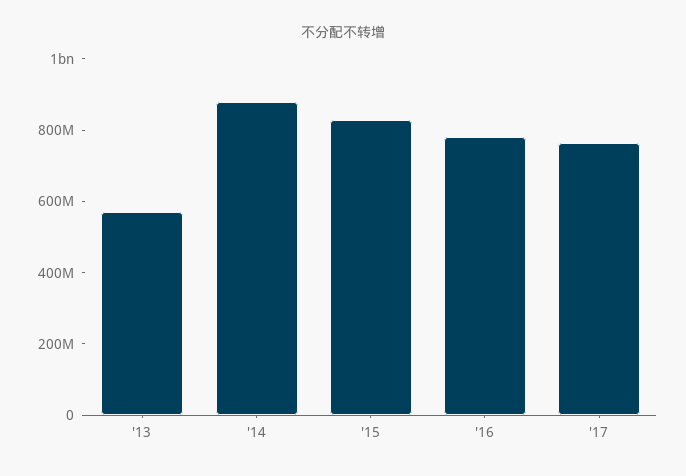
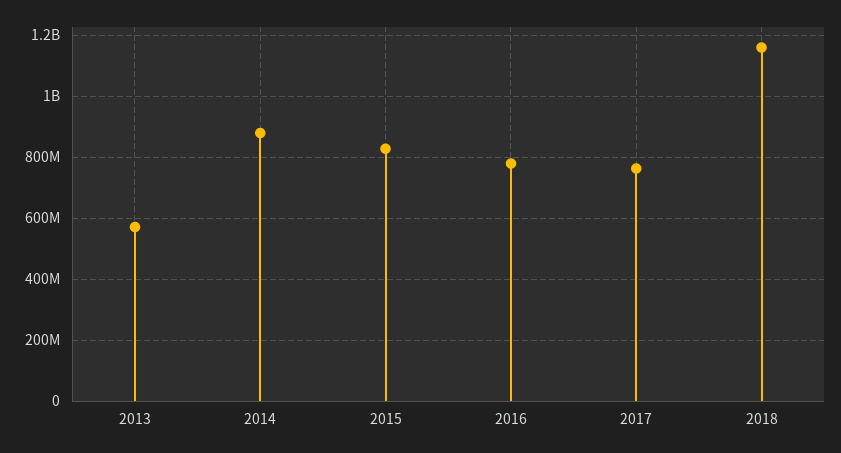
2018: none -> 1160000000

